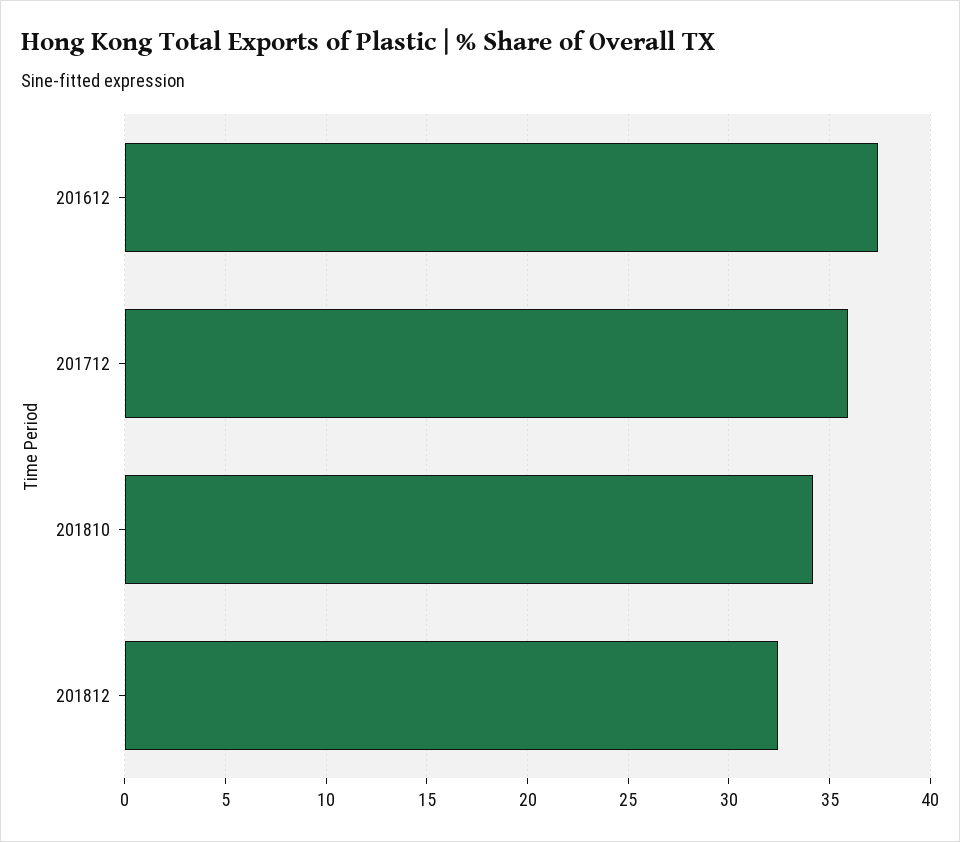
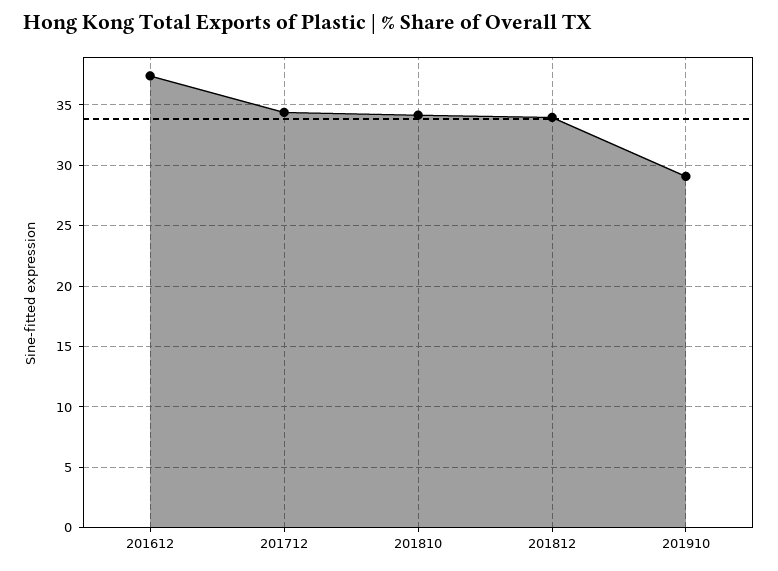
201712: 36 -> 34.5
201812: 32.5 -> 34
201910: none -> 29

